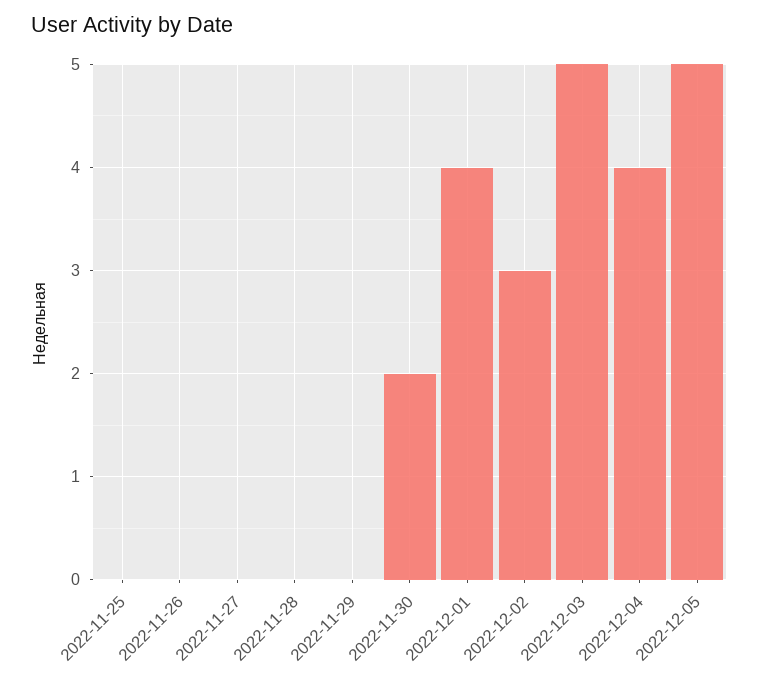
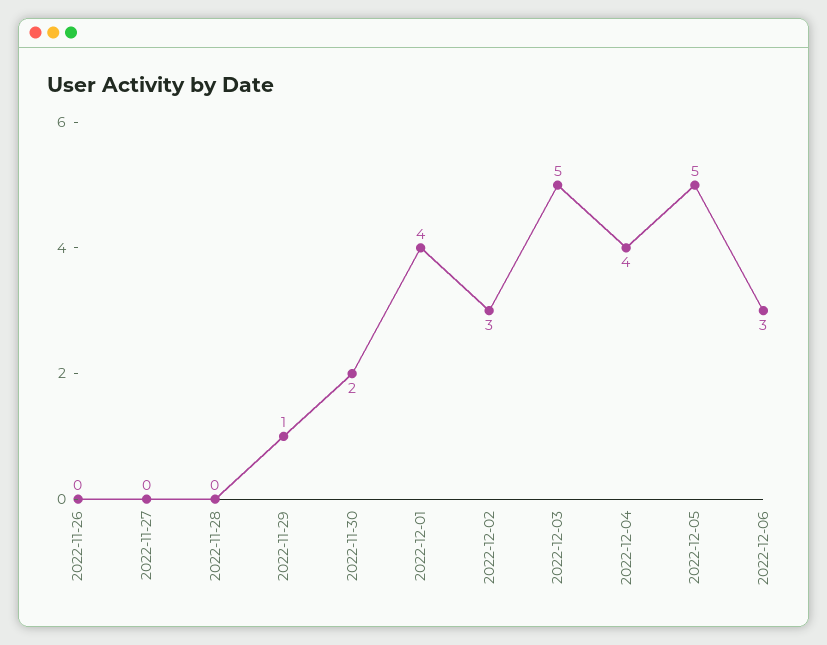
2022-11-25: 0 -> none
2022-11-29: 0 -> 1
2022-12-06: none -> 3

